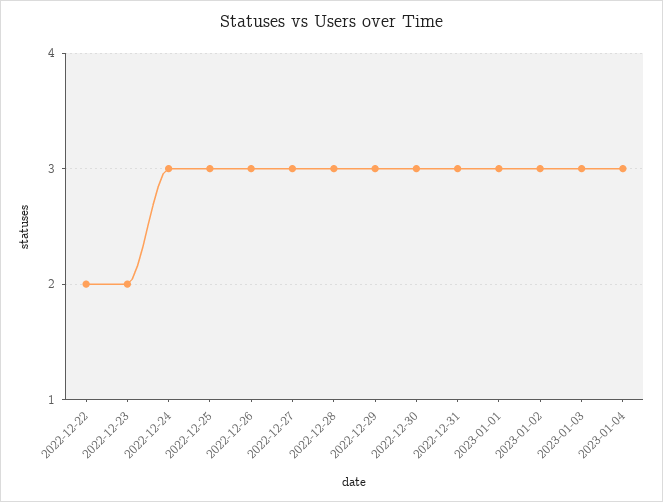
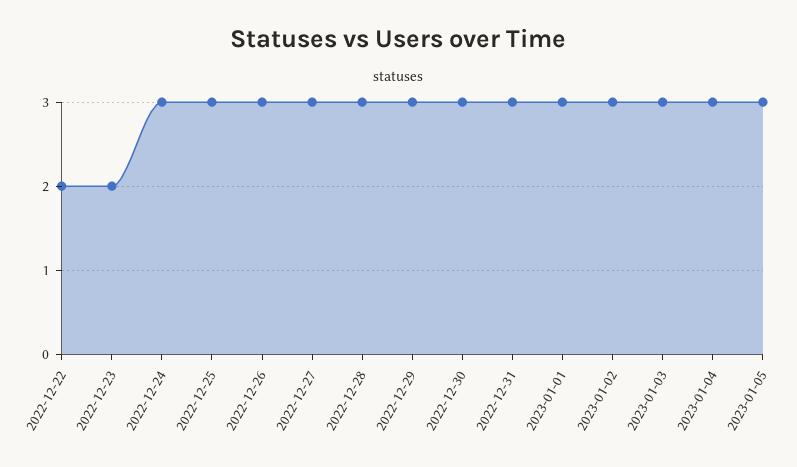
2023-01-05: none -> 3

